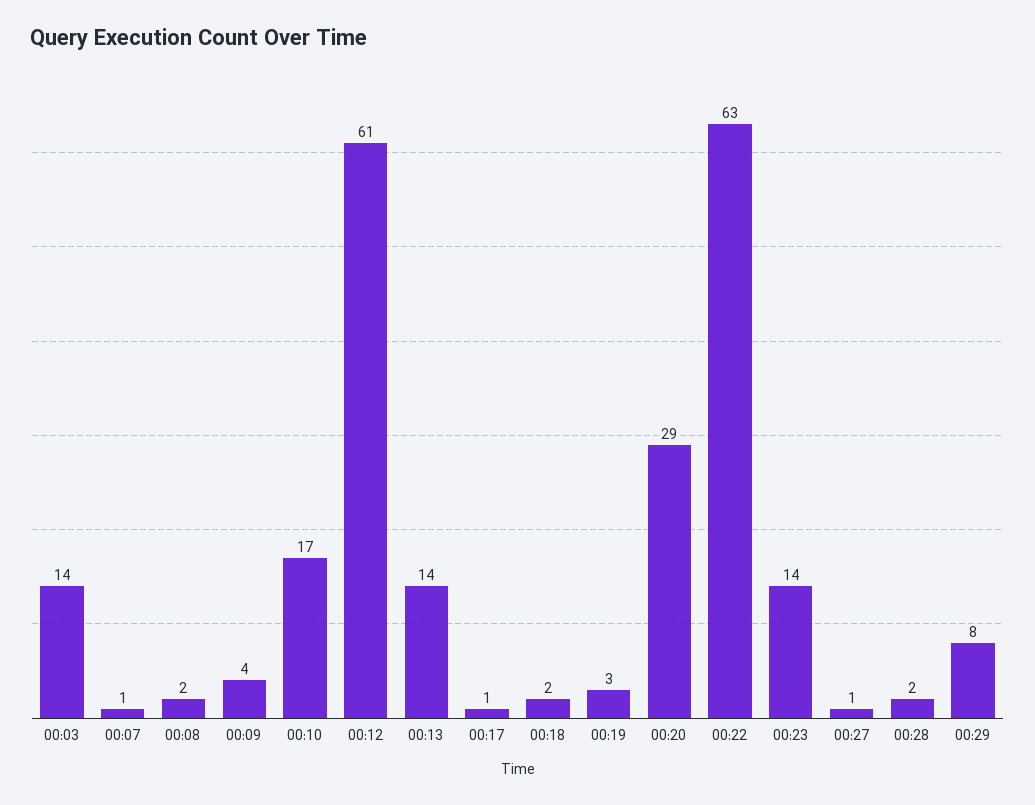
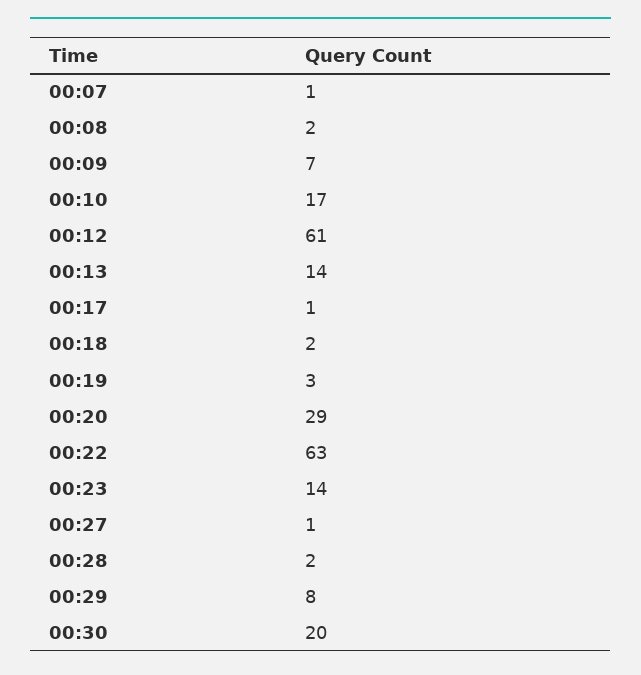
00:03: 14 -> none
00:09: 4 -> 7
00:30: none -> 20

